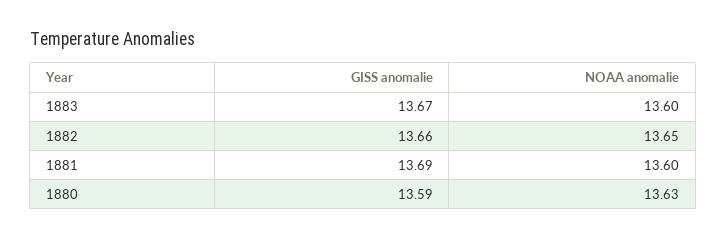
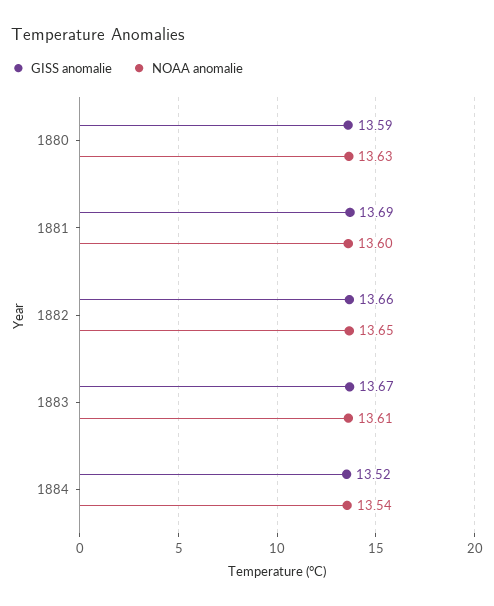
NOAA anomalie, 1883: 13.6 -> 13.61
GISS anomalie, 1884: none -> 13.52
NOAA anomalie, 1884: none -> 13.54

